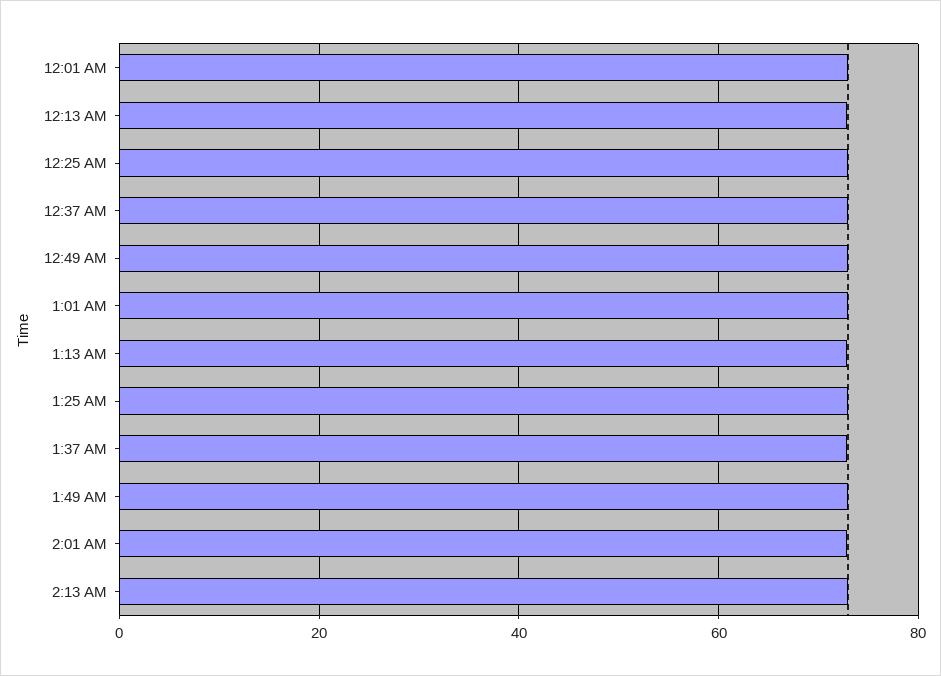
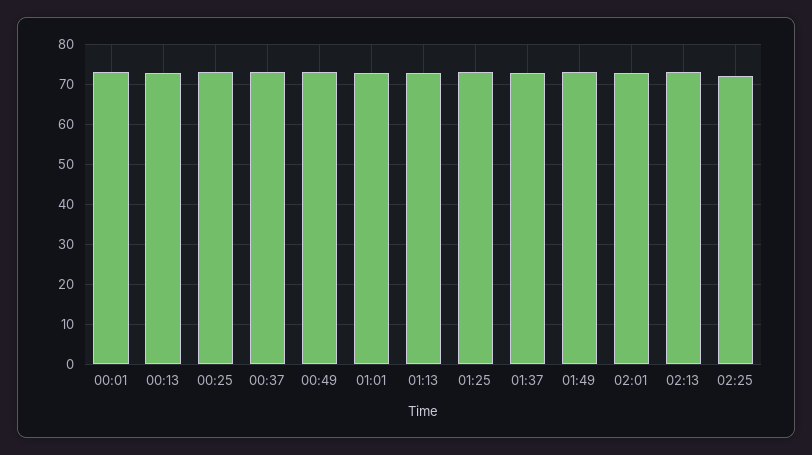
02:25: none -> 72

